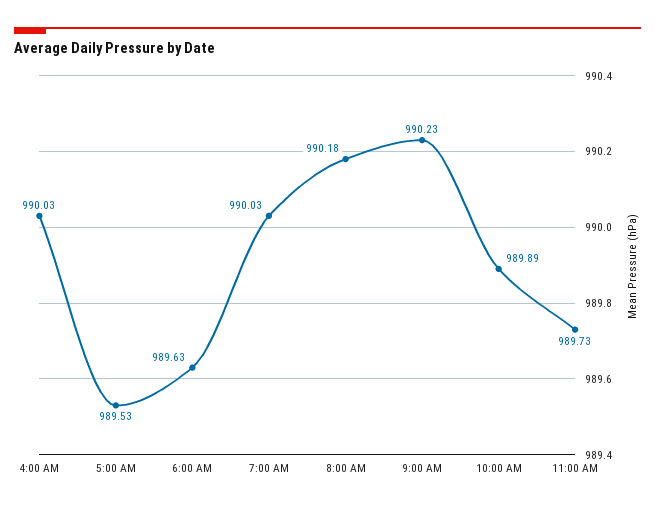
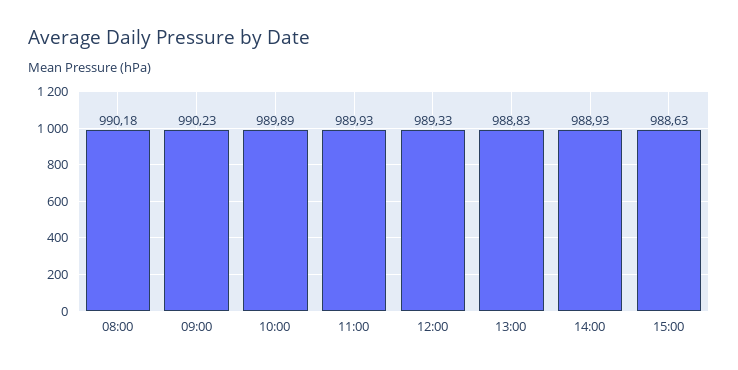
4:00 AM: 990.03 -> none
5:00 AM: 989.53 -> none
6:00 AM: 989.63 -> none
7:00 AM: 990.03 -> none
11:00 AM: 989.73 -> 989.93
12:00: none -> 989.33
13:00: none -> 988.83
14:00: none -> 988.93
15:00: none -> 988.63

